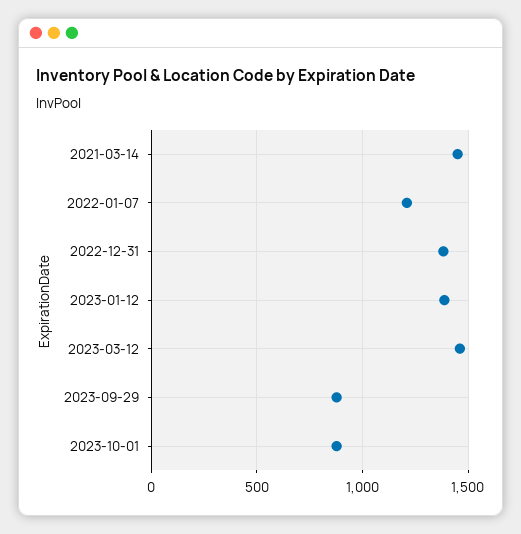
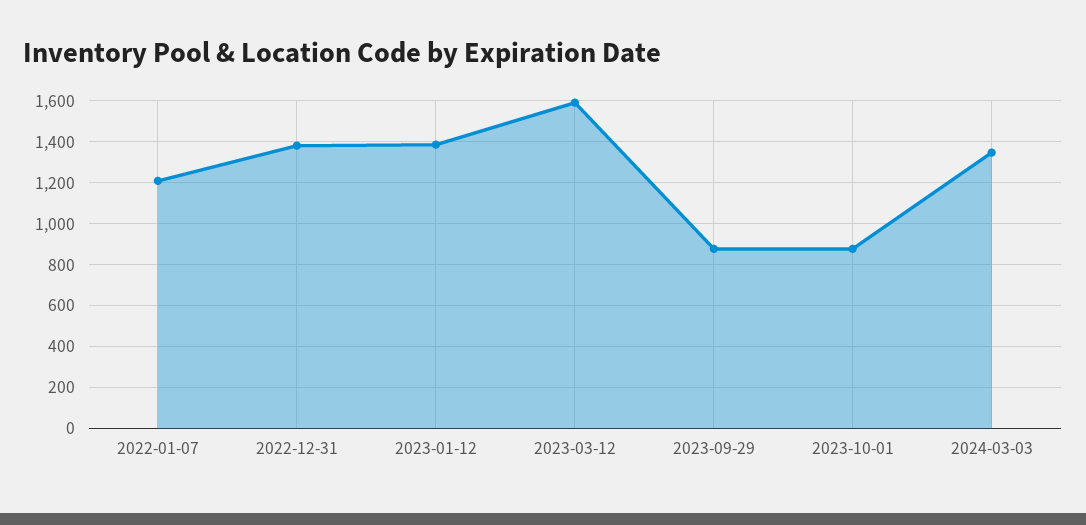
2021-03-14: 1450 -> none
2023-03-12: 1450 -> 1600
2024-03-03: none -> 1350

